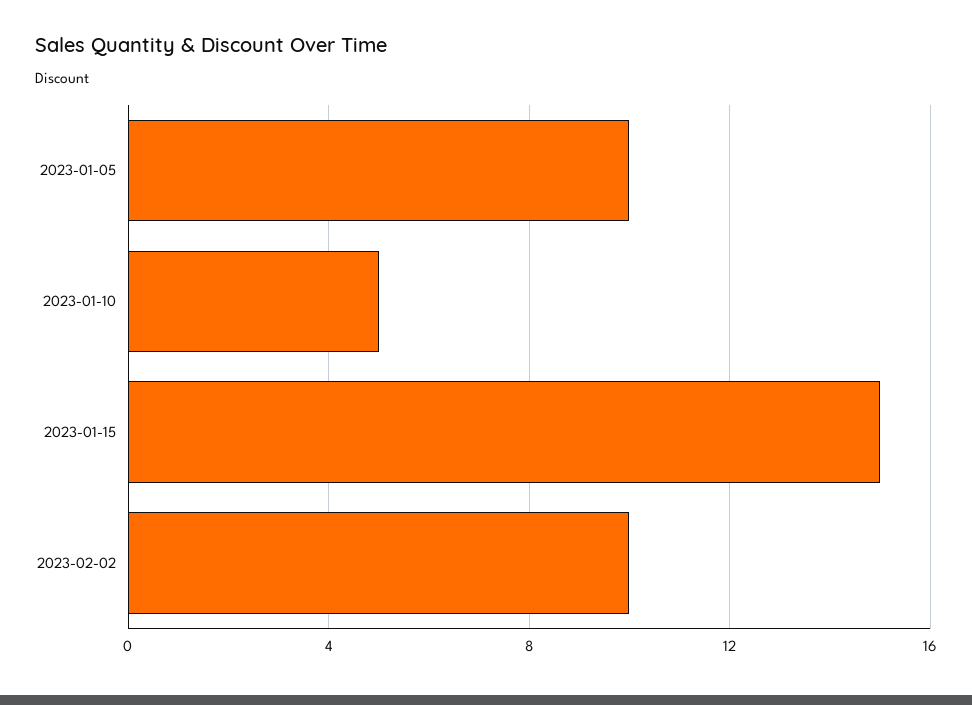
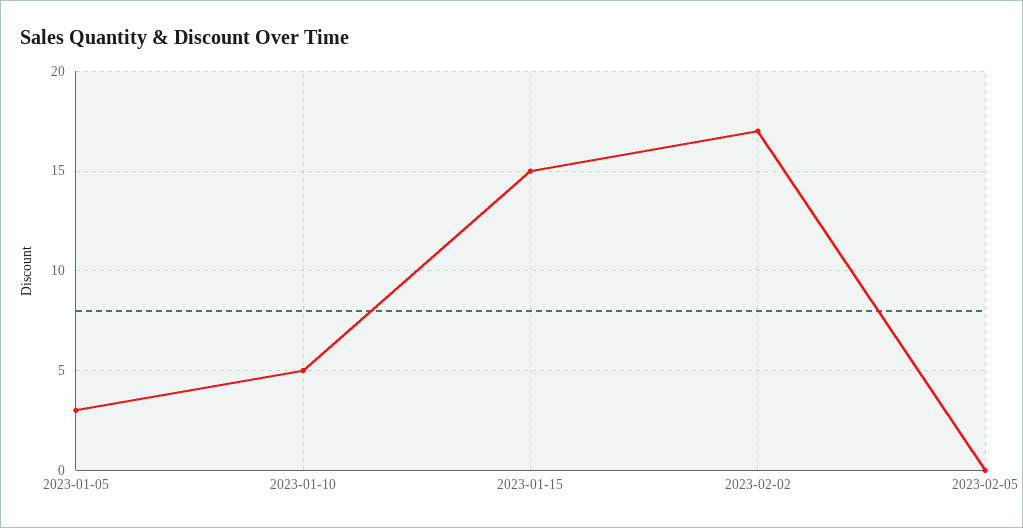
2023-01-05: 10 -> 3
2023-02-02: 10 -> 17
2023-02-05: none -> 0

